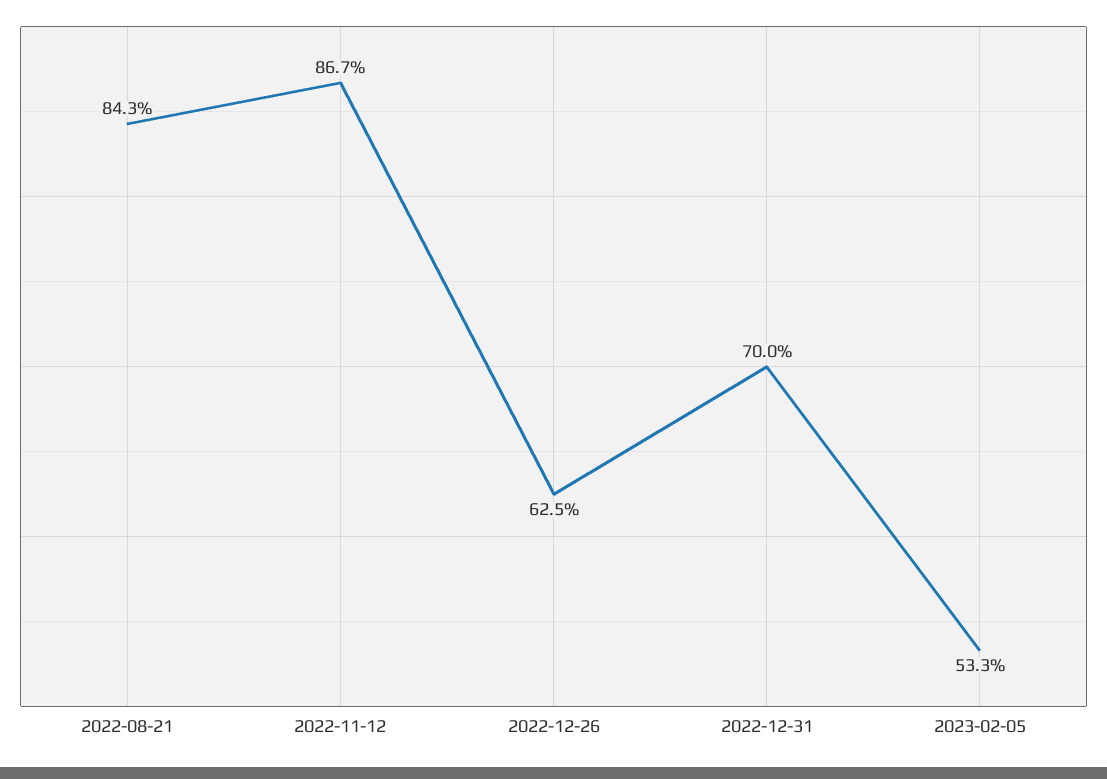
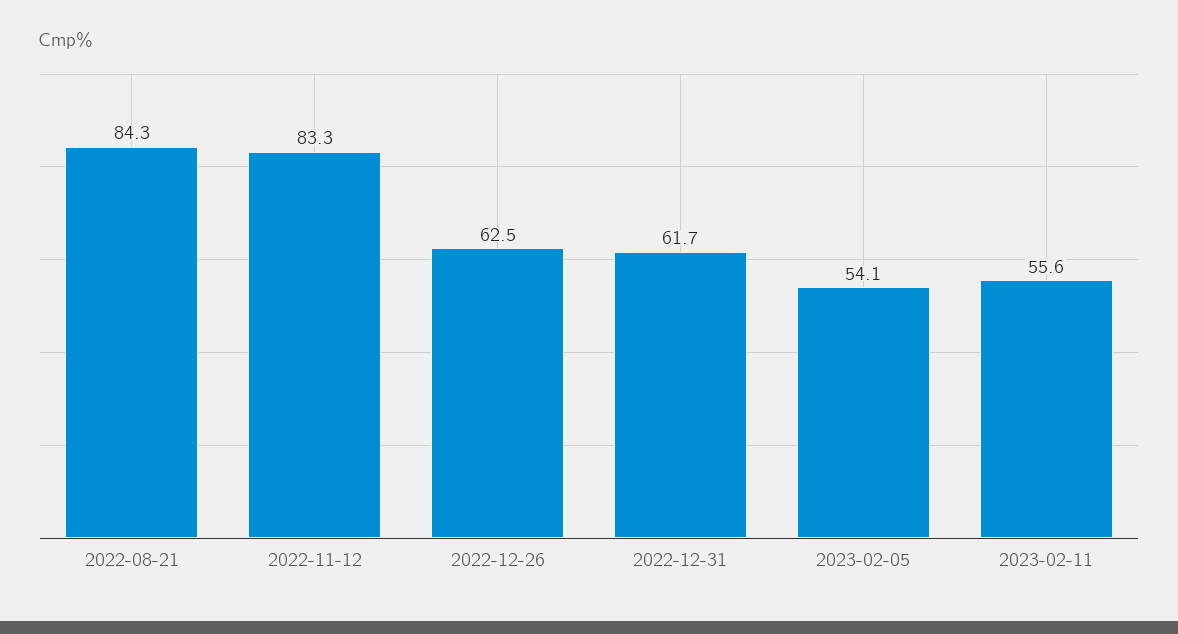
2022-11-12: 86.7 -> 83.3
2022-12-31: 70 -> 61.7
2023-02-05: 53.3 -> 54.1
2023-02-11: none -> 55.6

